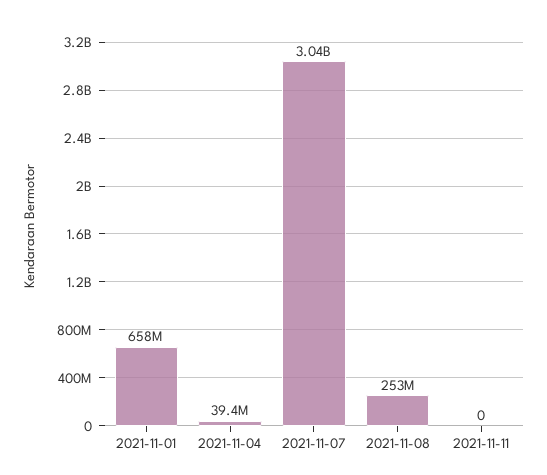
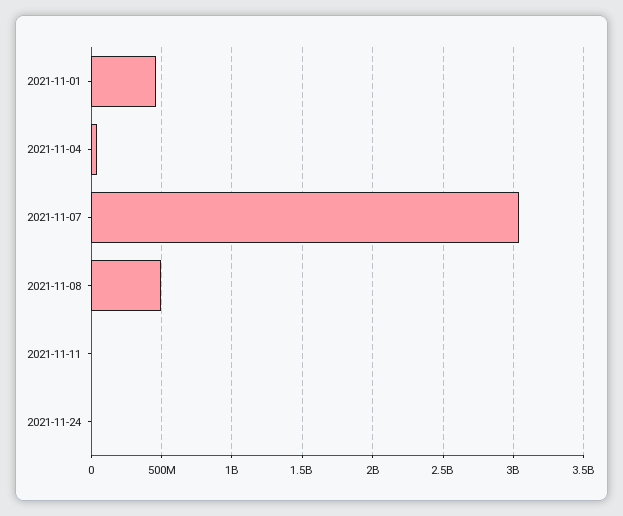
2021-11-01: 658000000 -> 450000000
2021-11-08: 253000000 -> 500000000
2021-11-24: none -> 0

